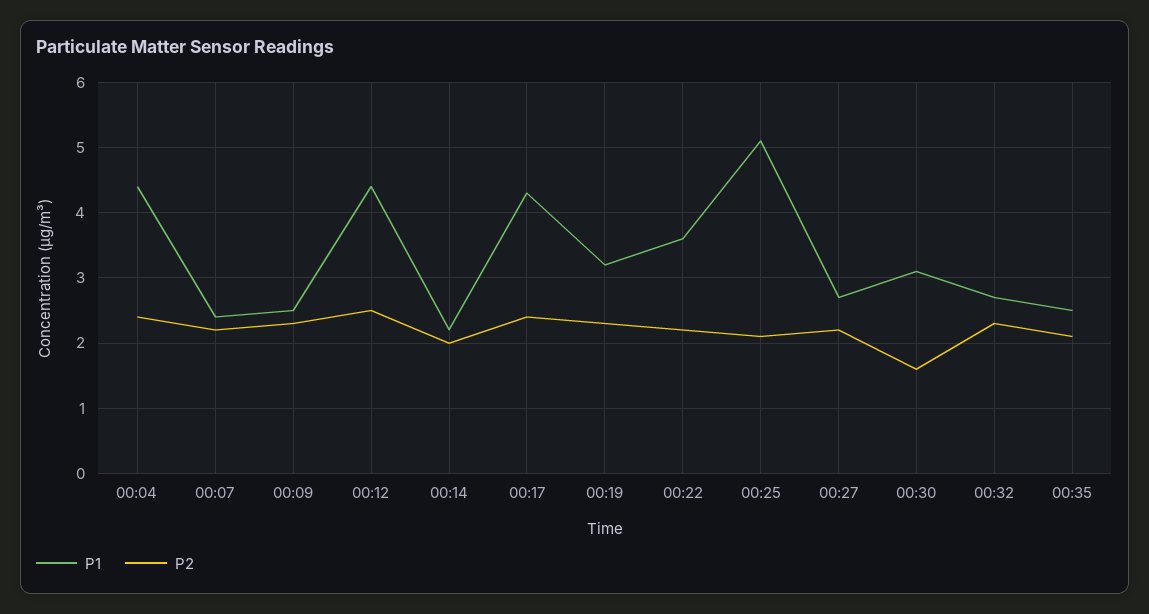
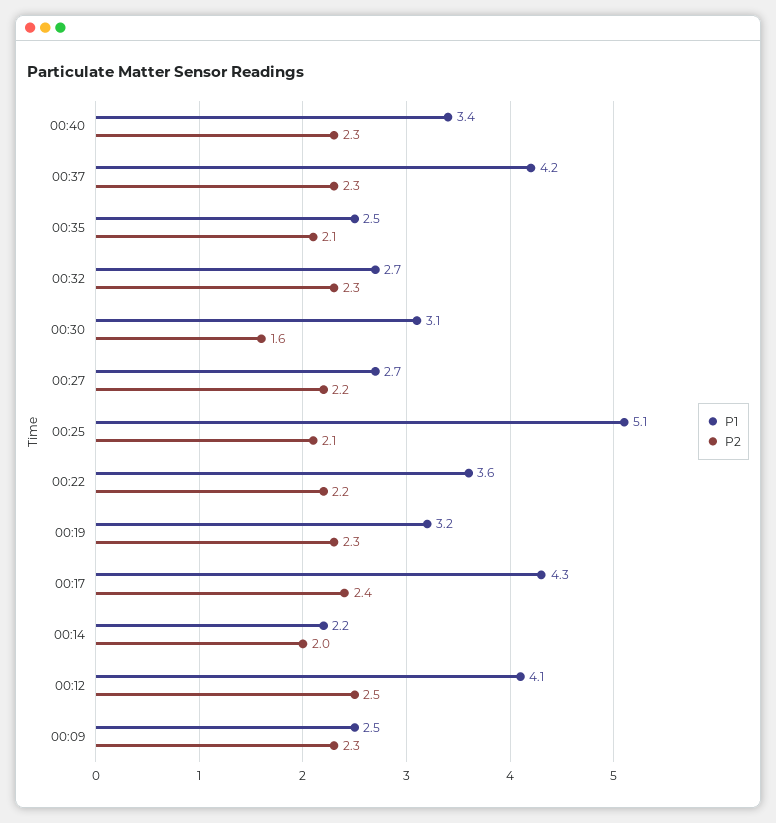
P1, 00:04: 4.4 -> none
P2, 00:04: 2.4 -> none
P1, 00:07: 2.4 -> none
P2, 00:07: 2.2 -> none
P1, 00:12: 4.4 -> 4.1
P1, 00:40: none -> 3.4
P2, 00:40: none -> 2.3
P1, 00:37: none -> 4.2
P2, 00:37: none -> 2.3

